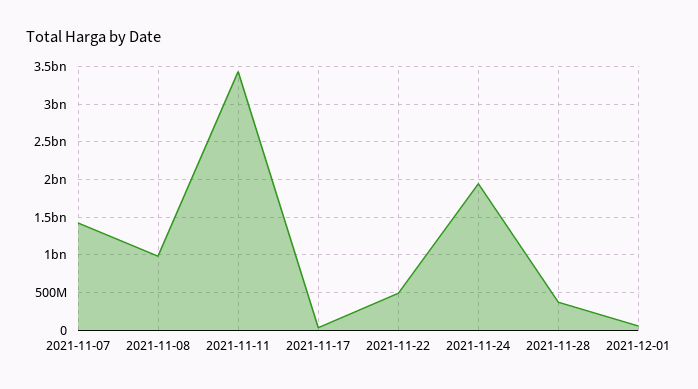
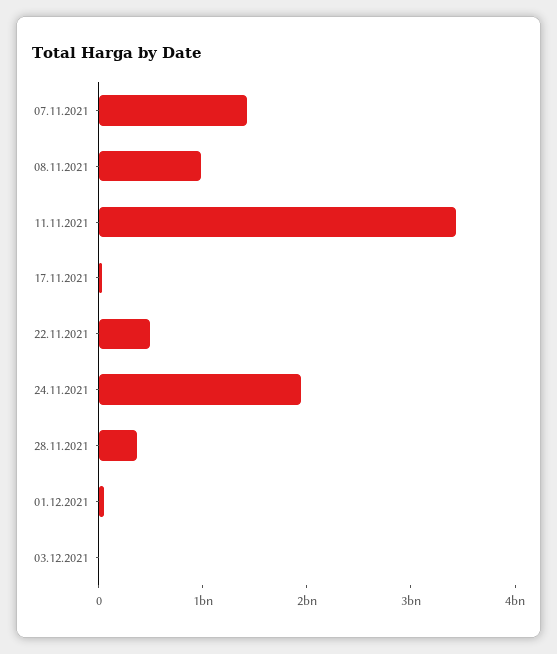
03.12.2021: none -> 0

